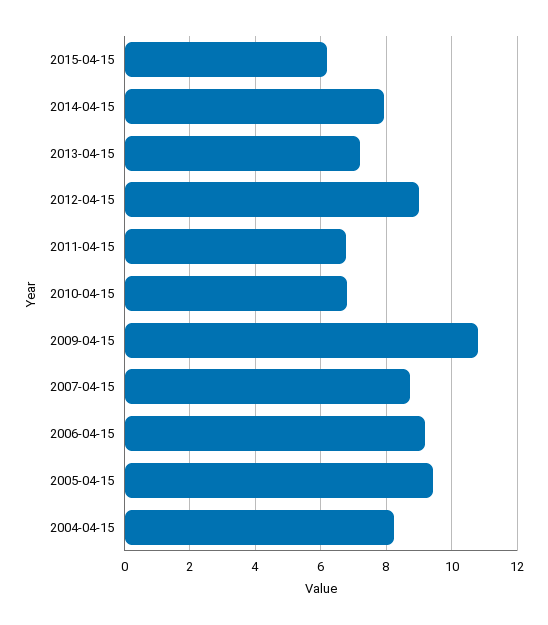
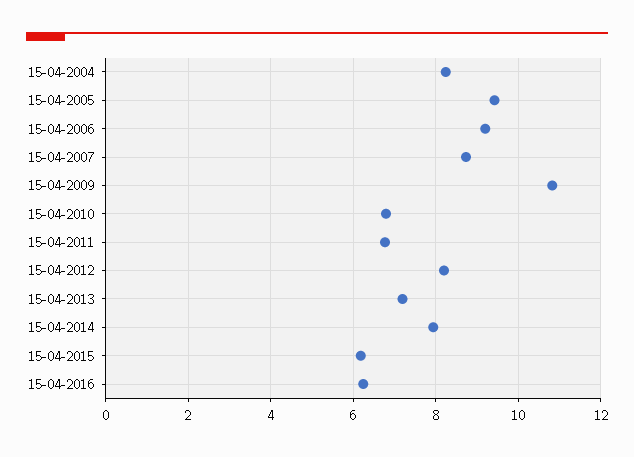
2012-04-15: 9 -> 8.2
15-04-2016: none -> 6.2

